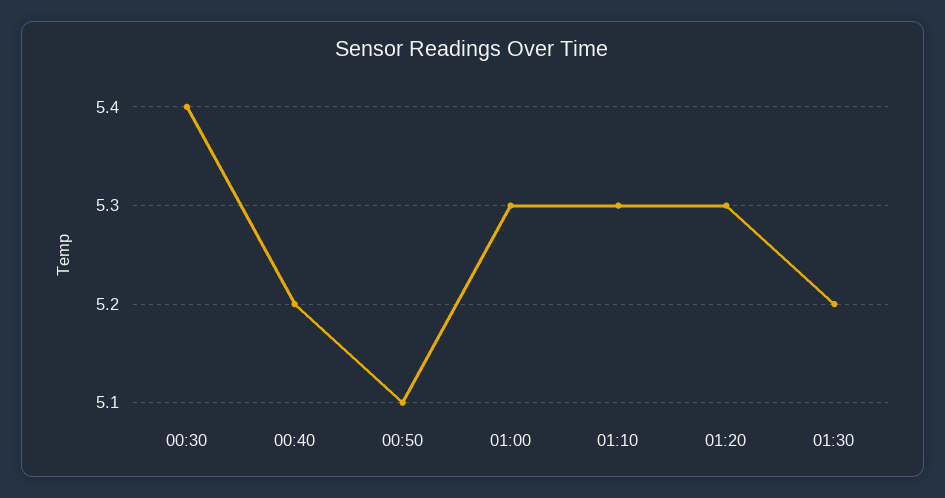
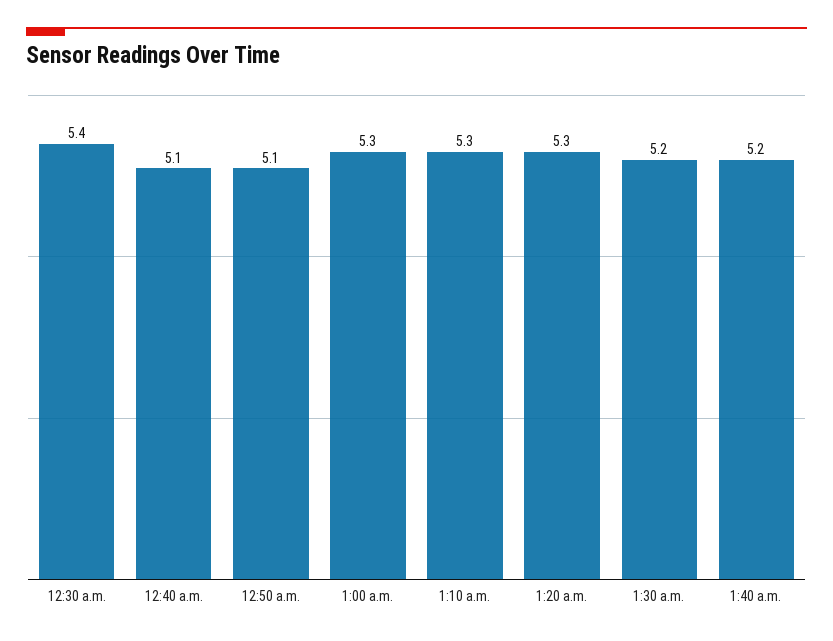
00:40: 5.2 -> 5.1
1:40 a.m.: none -> 5.2

